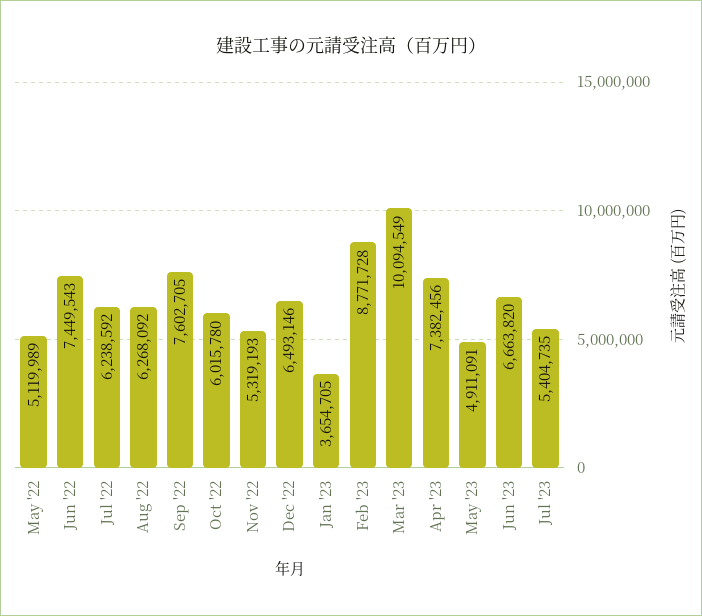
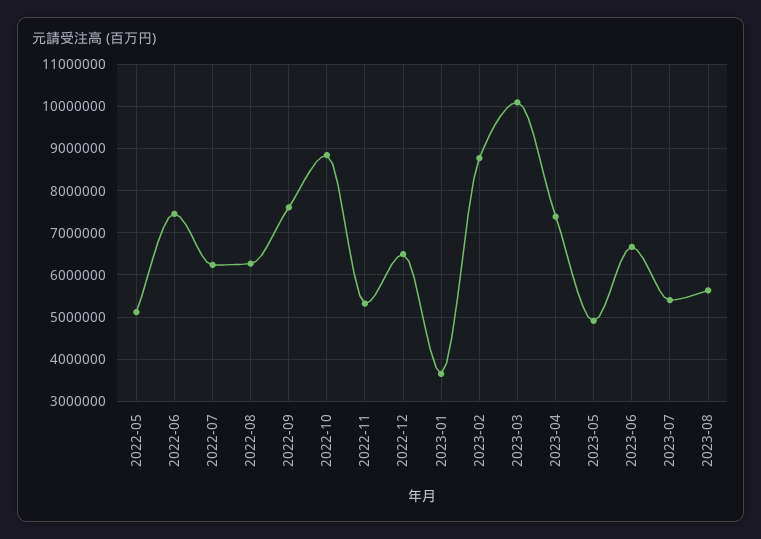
Oct '22: 6015780 -> 8800000
2023-08: none -> 5600000

